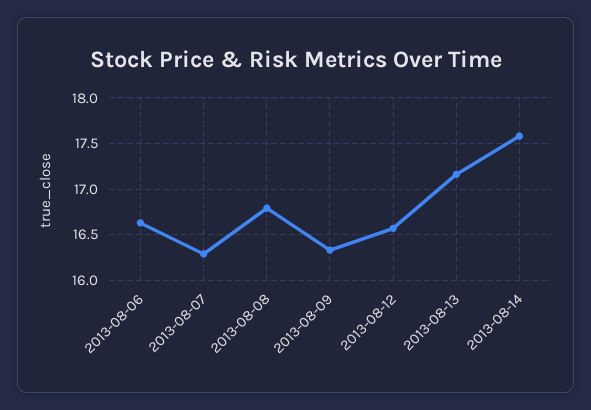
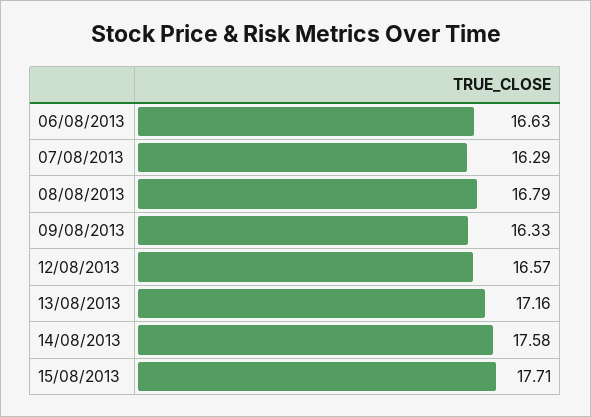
15/08/2013: none -> 17.71

